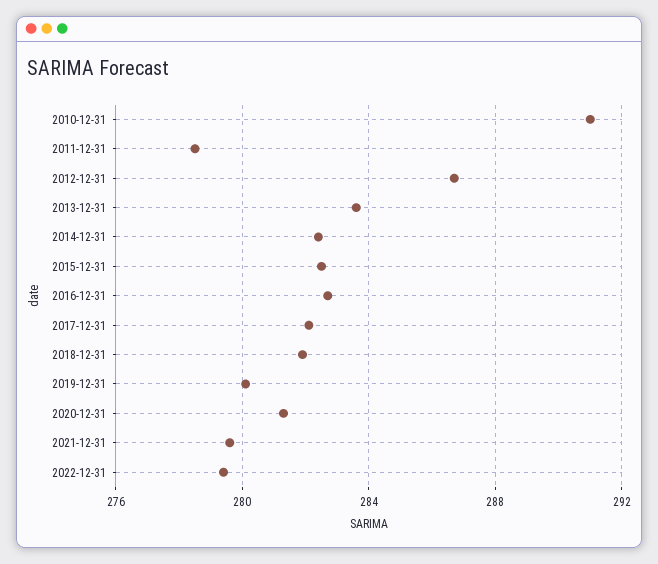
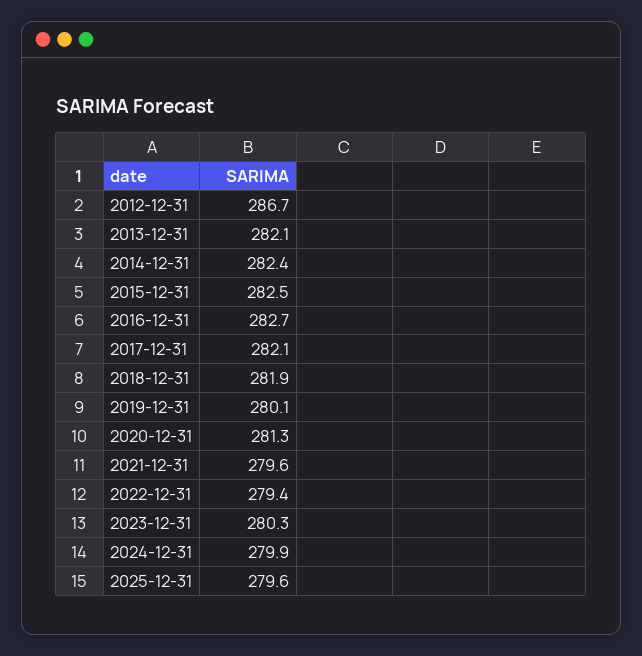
2010-12-31: 291 -> none
2011-12-31: 278.5 -> none
2013-12-31: 283.5 -> 282.1
2023-12-31: none -> 280.3
2024-12-31: none -> 279.9
2025-12-31: none -> 279.6

